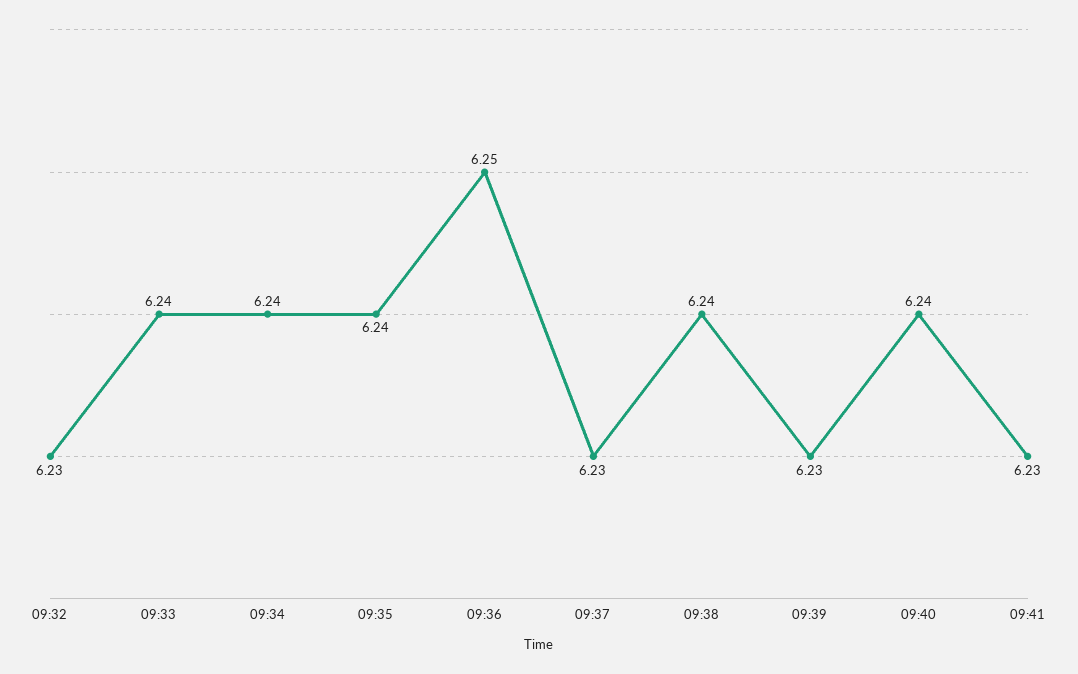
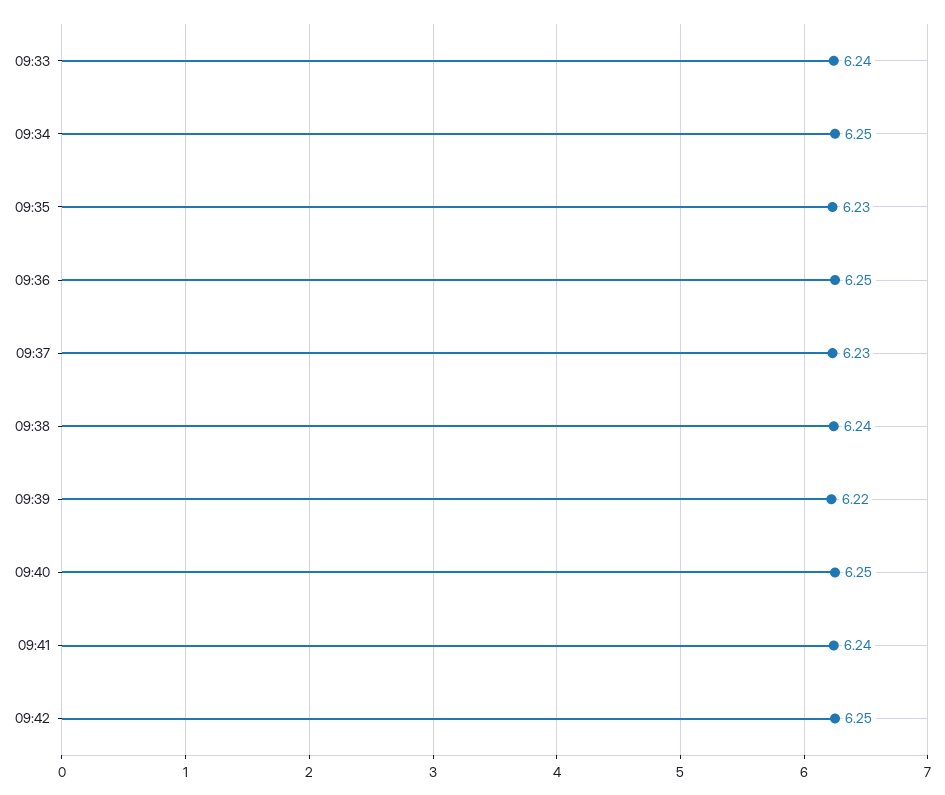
09:32: 6.23 -> none
09:34: 6.24 -> 6.25
09:35: 6.24 -> 6.23
09:39: 6.23 -> 6.22
09:40: 6.24 -> 6.25
09:41: 6.23 -> 6.24
09:42: none -> 6.25

